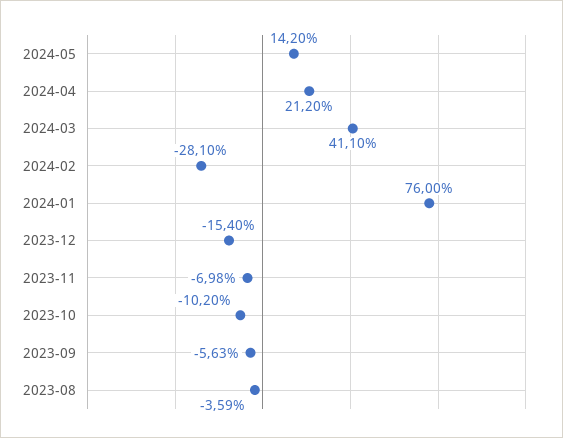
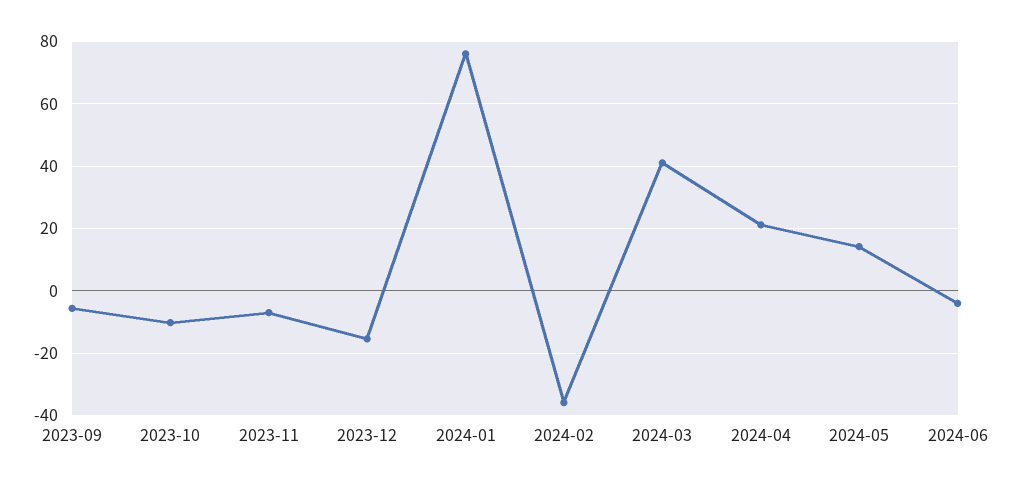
2024-02: -28.1 -> -36
2023-08: -3.59 -> none
2024-06: none -> -4

